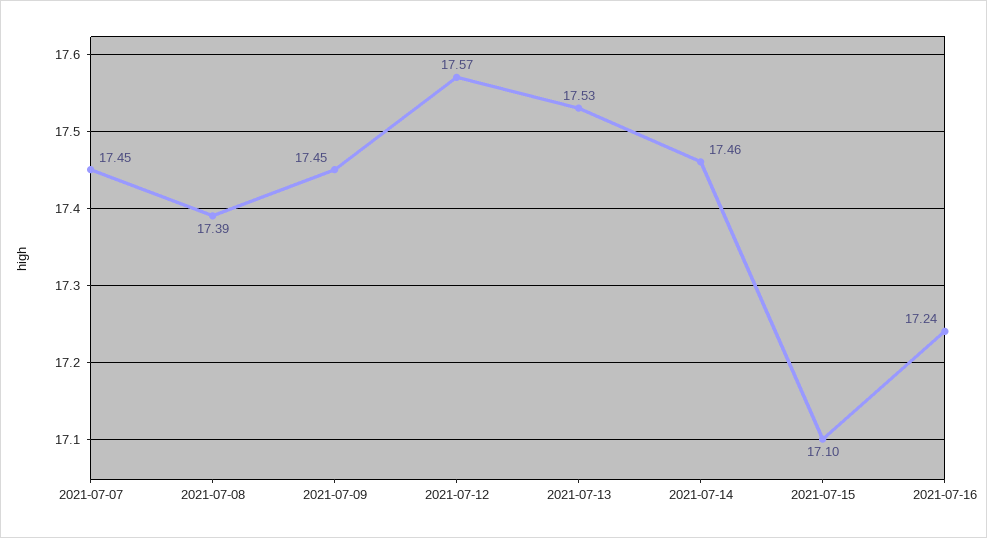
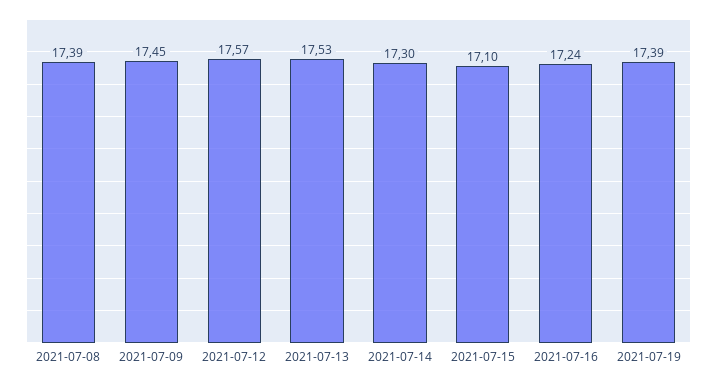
2021-07-07: 17.45 -> none
2021-07-14: 17.46 -> 17.3
2021-07-19: none -> 17.39

